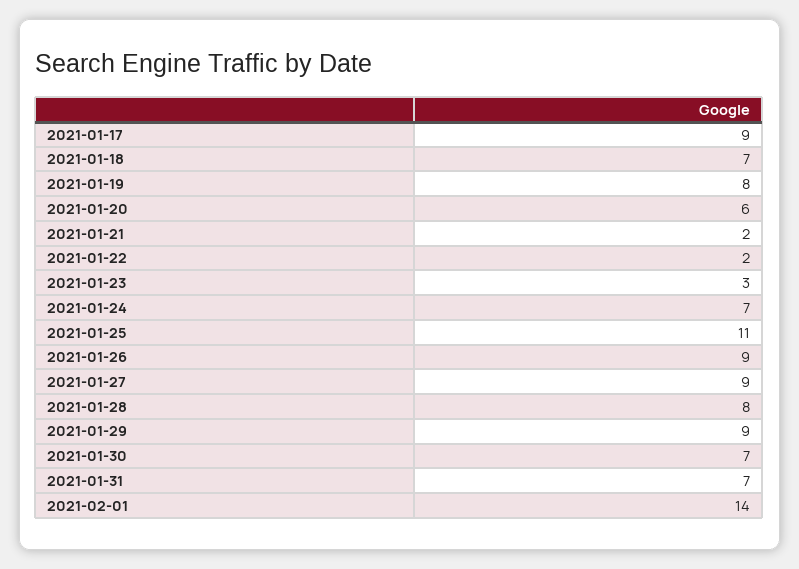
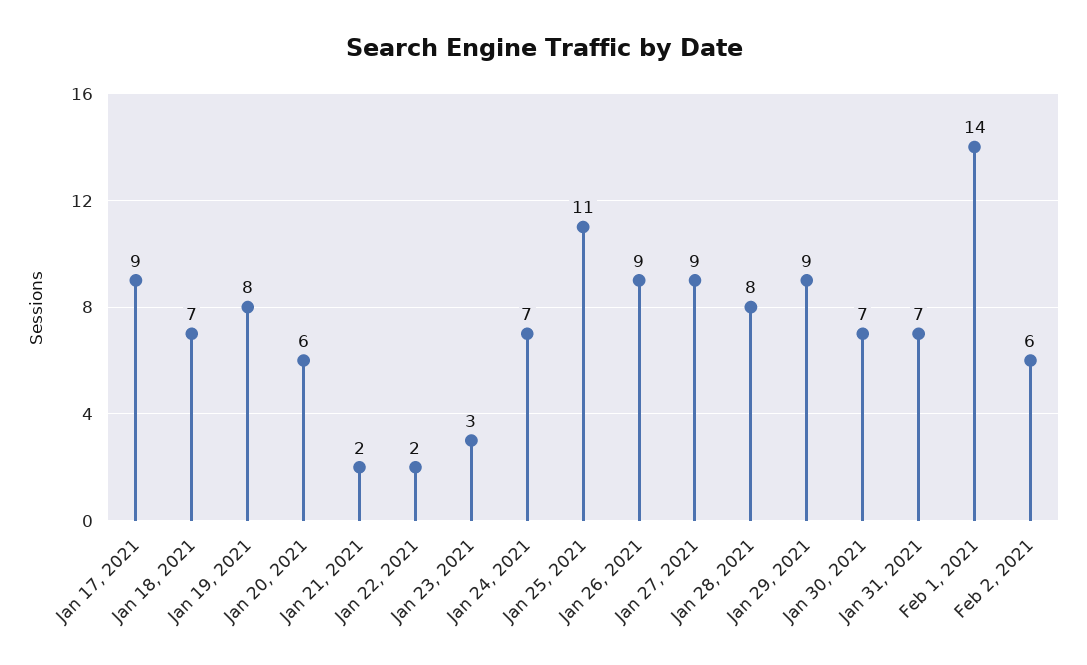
Feb 2, 2021: none -> 6

